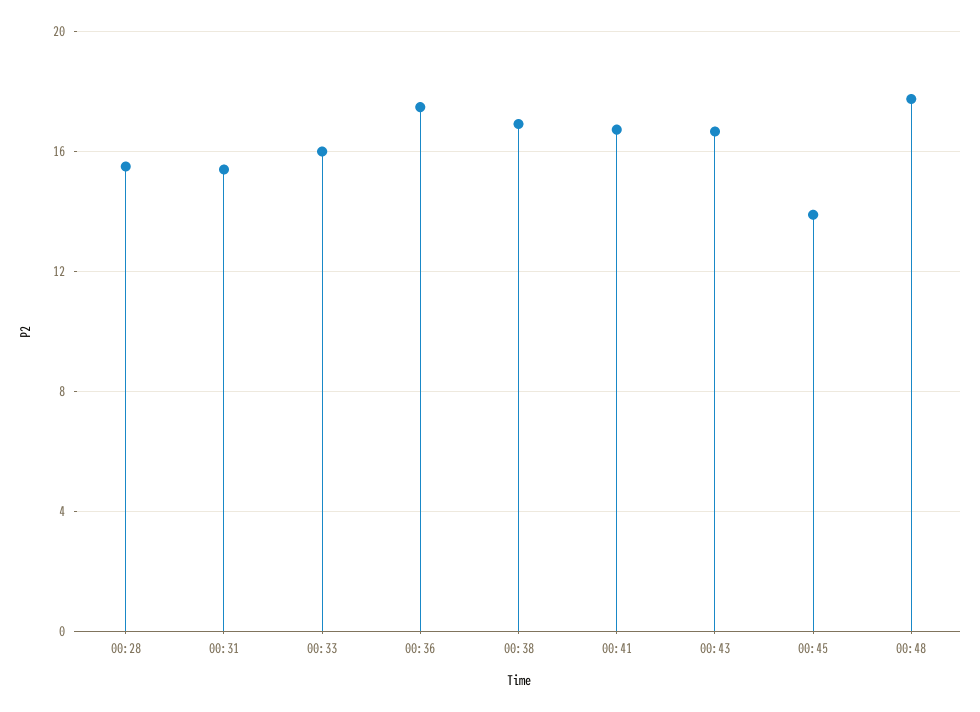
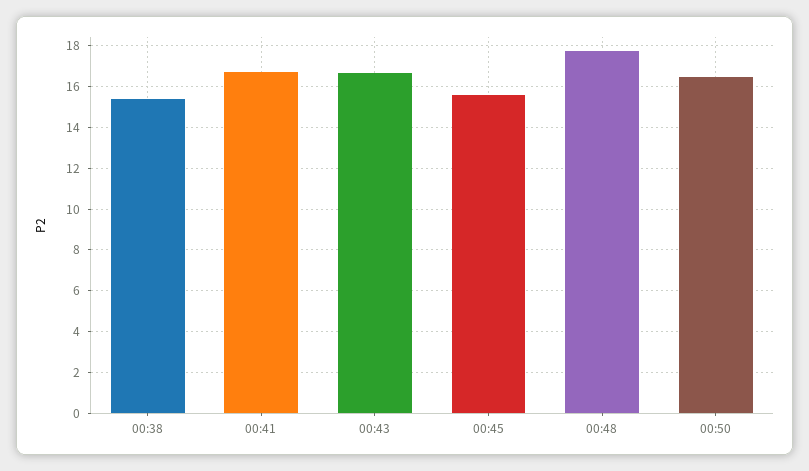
00:28: 15.5 -> none
00:31: 15.5 -> none
00:33: 16 -> none
00:36: 17.5 -> none
00:38: 17 -> 15.5
00:45: 14 -> 15.5
00:50: none -> 16.5

